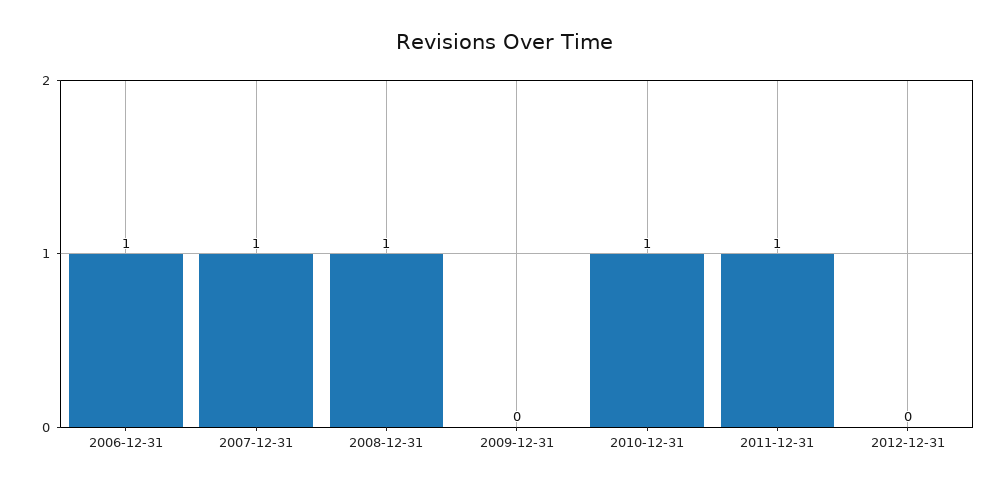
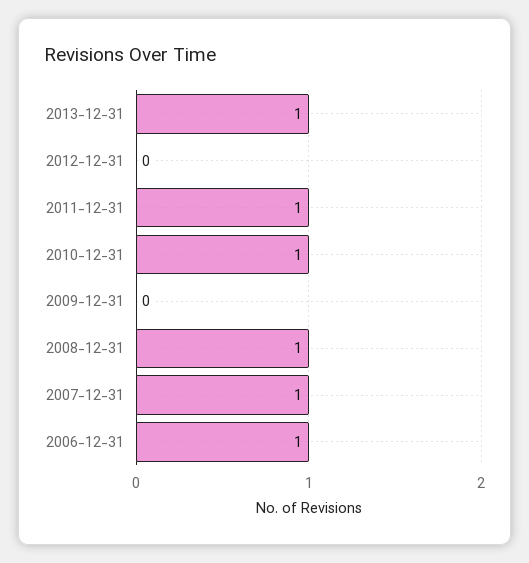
2013-12-31: none -> 1

